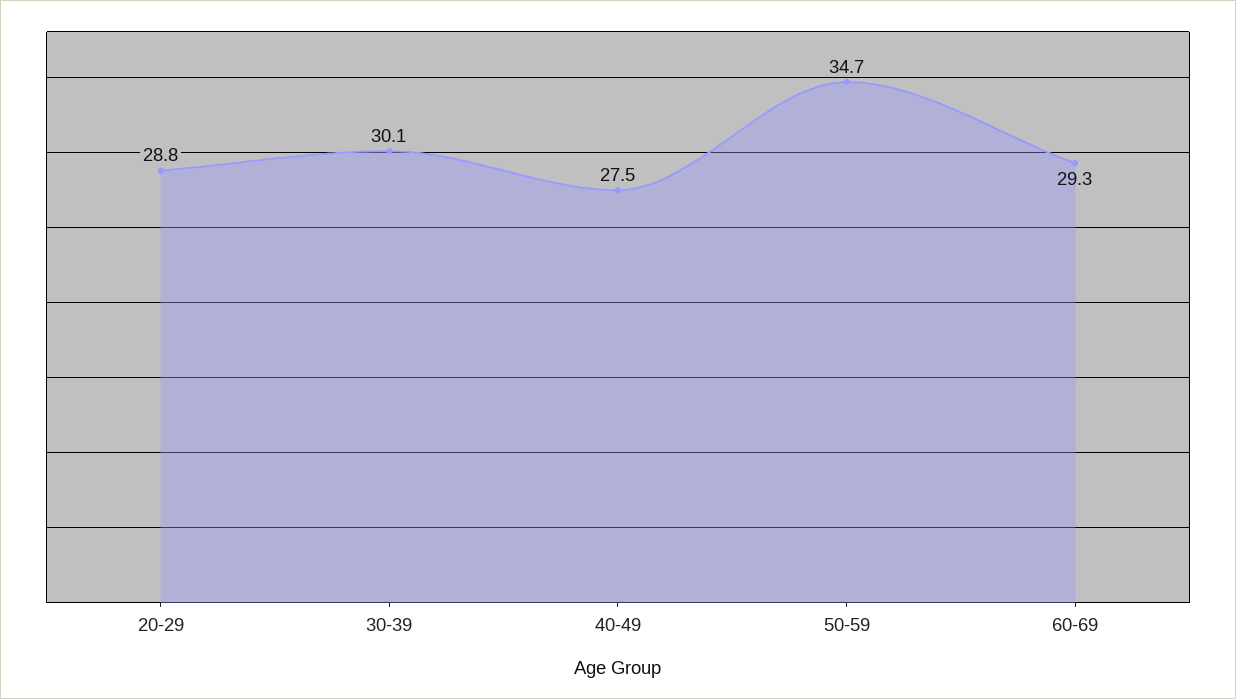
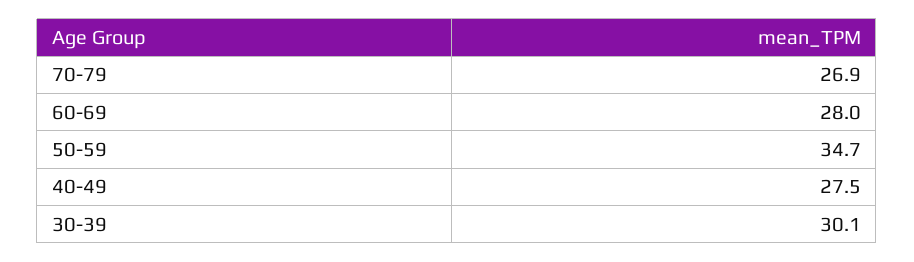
20-29: 28.8 -> none
60-69: 29.3 -> 28
70-79: none -> 26.9

